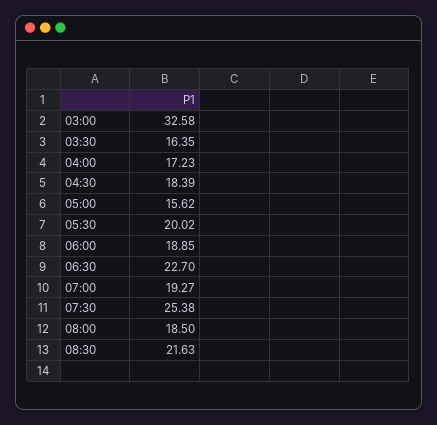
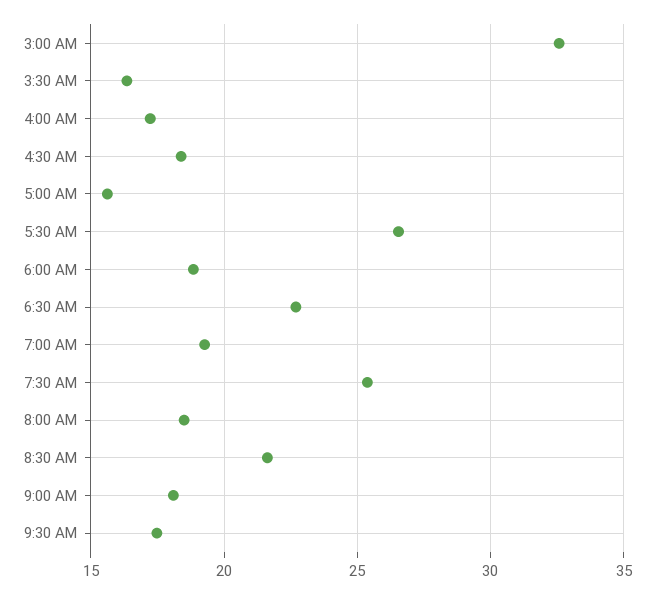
05:30: 20.02 -> 26.5
9:00 AM: none -> 18
9:30 AM: none -> 17.5

